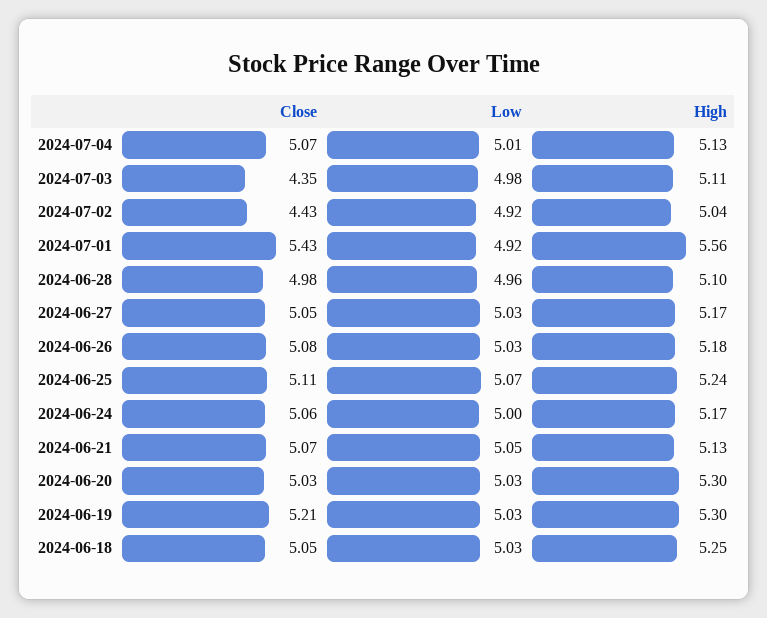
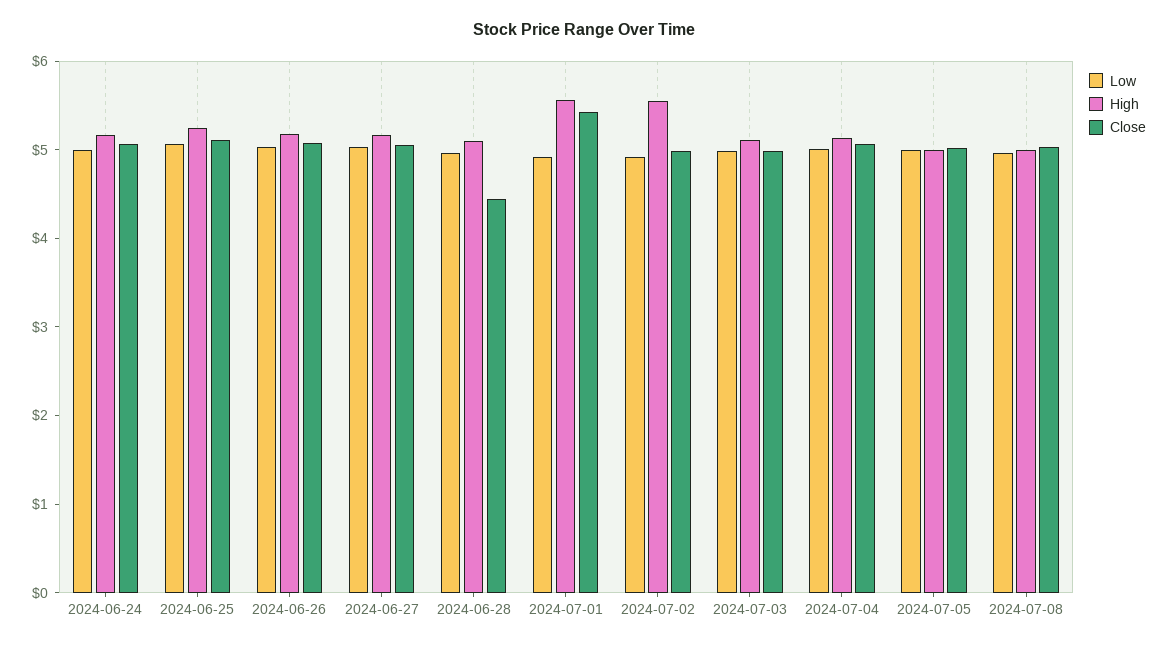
Close, 2024-07-03: 4.35 -> 5
Close, 2024-07-02: 4.43 -> 5
High, 2024-07-02: 5.04 -> 5.6
Close, 2024-06-28: 4.98 -> 4.4
Close, 2024-06-21: 5.07 -> none
Low, 2024-06-21: 5.05 -> none
High, 2024-06-21: 5.13 -> none
Close, 2024-06-20: 5.03 -> none
Low, 2024-06-20: 5.03 -> none
High, 2024-06-20: 5.3 -> none
Close, 2024-06-19: 5.21 -> none
Low, 2024-06-19: 5.03 -> none
High, 2024-06-19: 5.3 -> none
Close, 2024-06-18: 5.05 -> none
Low, 2024-06-18: 5.03 -> none
High, 2024-06-18: 5.25 -> none
Low, 2024-07-05: none -> 5
High, 2024-07-05: none -> 5
Close, 2024-07-05: none -> 5
Low, 2024-07-08: none -> 5
High, 2024-07-08: none -> 5
Close, 2024-07-08: none -> 5

